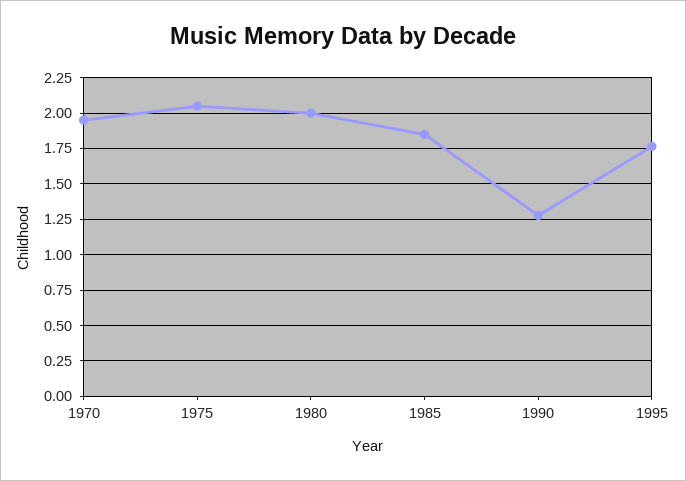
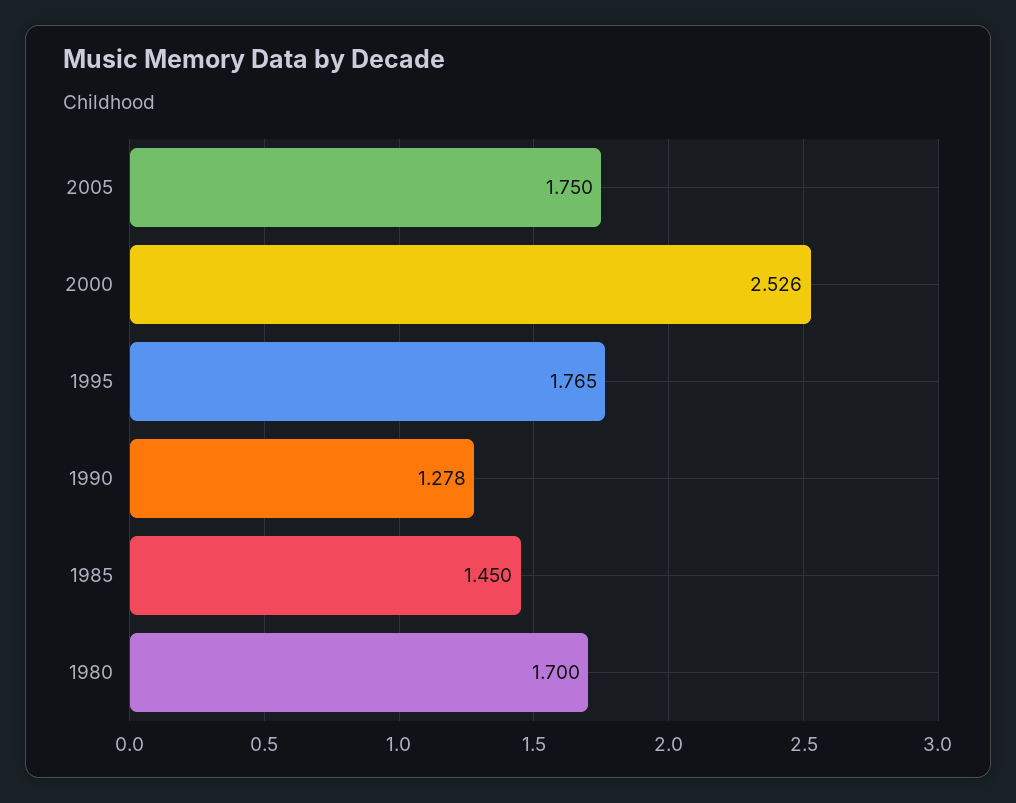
1970: 1.95 -> none
1975: 2.05 -> none
1980: 2 -> 1.7
1985: 1.85 -> 1.45
2005: none -> 1.75
2000: none -> 2.526

